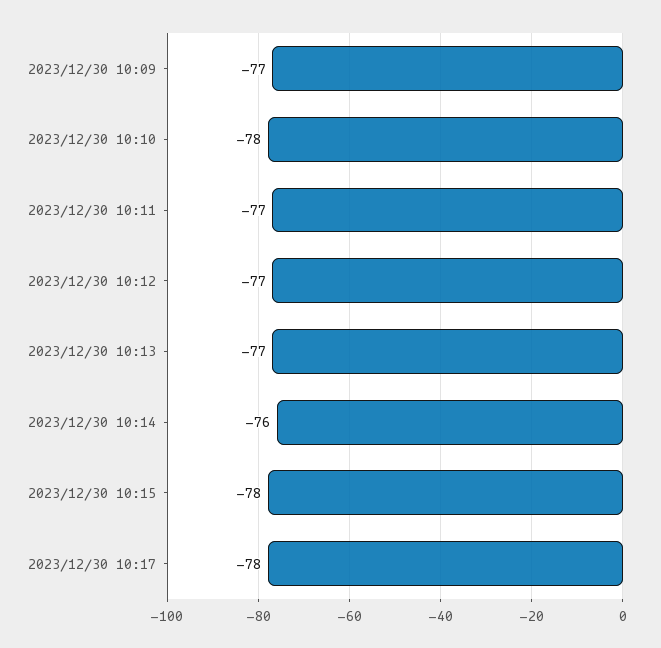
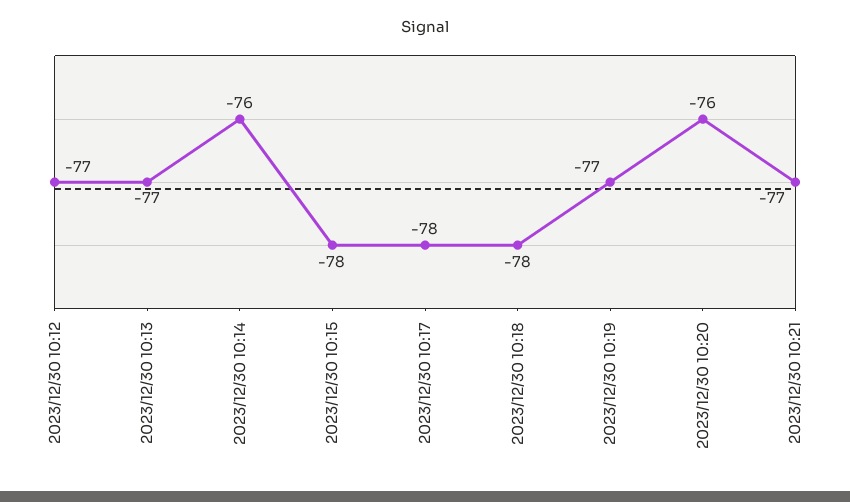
2023/12/30 10:09: -77 -> none
2023/12/30 10:10: -78 -> none
2023/12/30 10:11: -77 -> none
2023/12/30 10:18: none -> -78
2023/12/30 10:19: none -> -77
2023/12/30 10:20: none -> -76
2023/12/30 10:21: none -> -77

